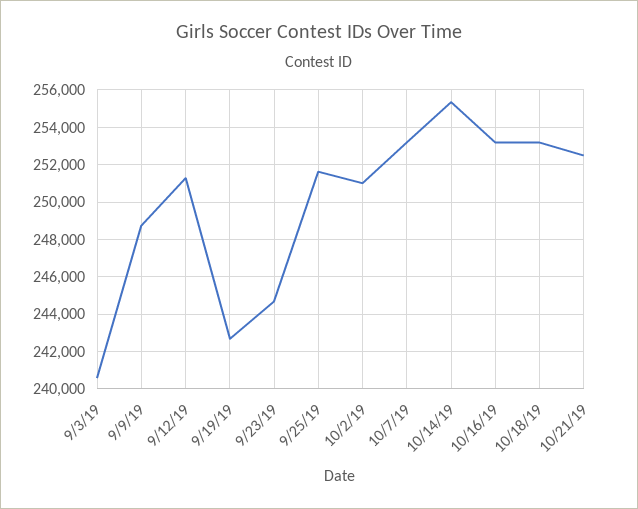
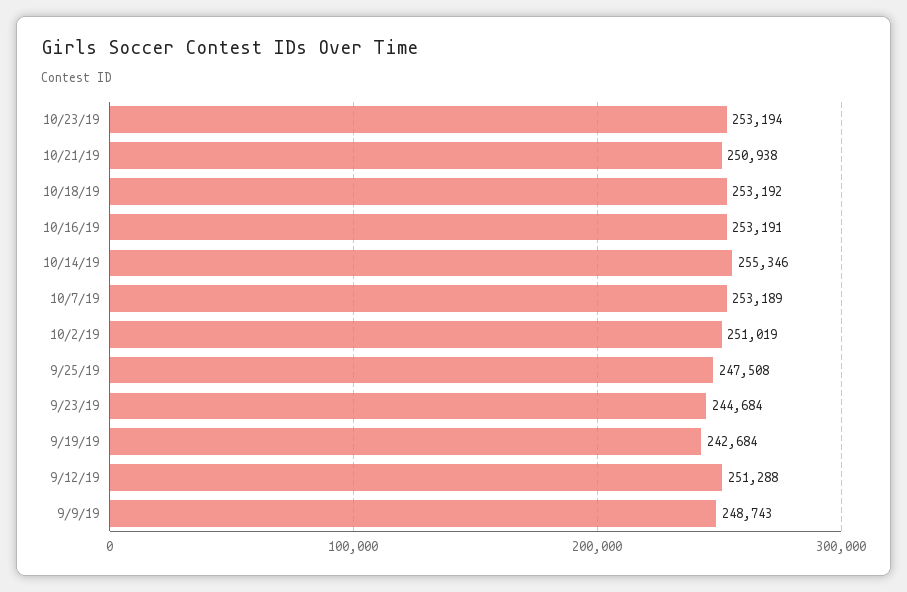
9/3/19: 240500 -> none
9/25/19: 251500 -> 247508
10/21/19: 252500 -> 250938
10/23/19: none -> 253194

